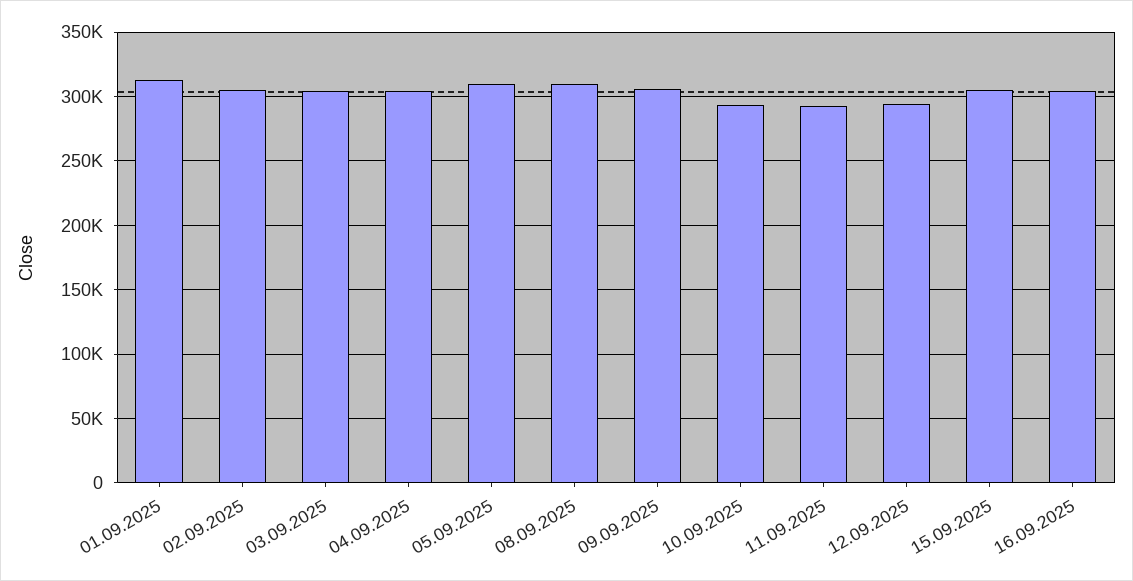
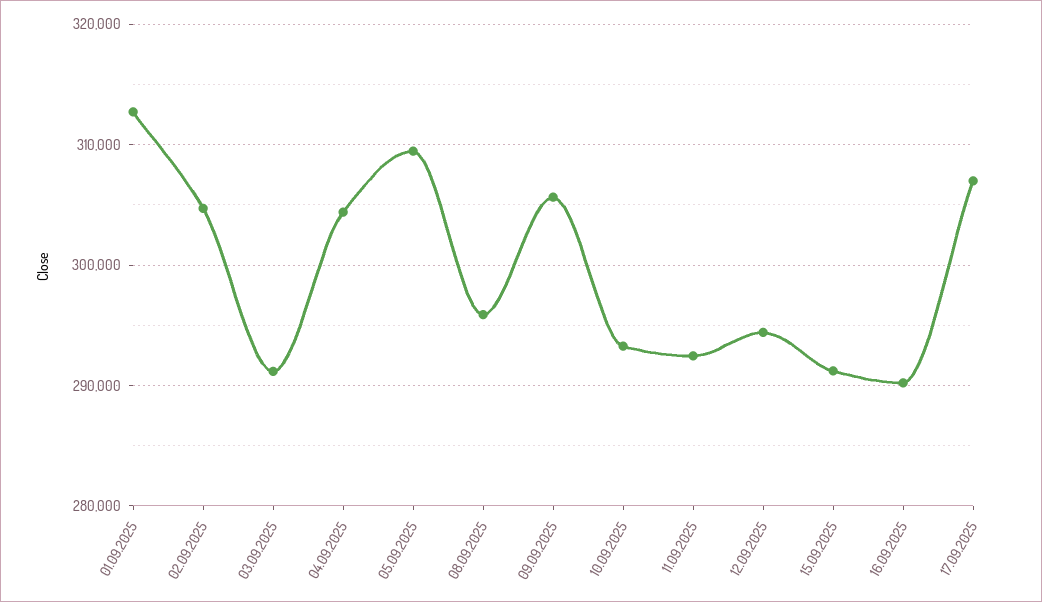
03.09.2025: 305000 -> 291000
08.09.2025: 310000 -> 296000
15.09.2025: 305000 -> 291000
16.09.2025: 305000 -> 290000
17.09.2025: none -> 307000

